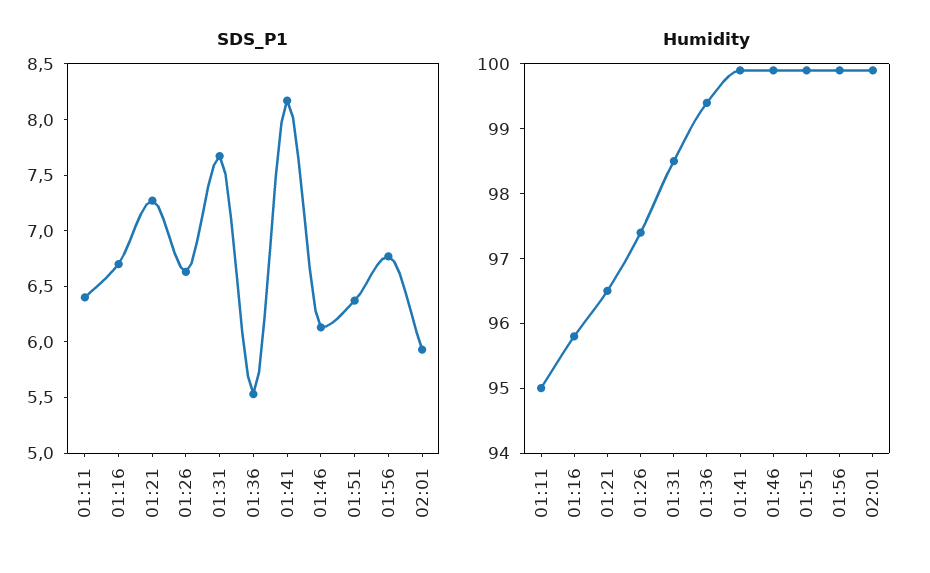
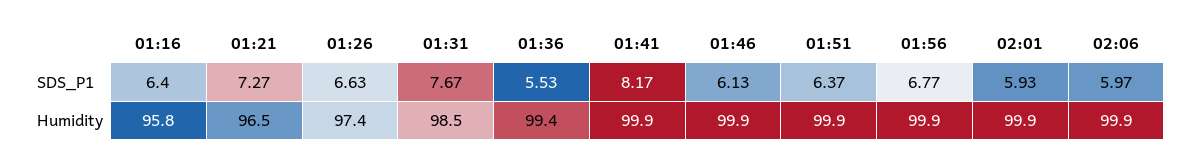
SDS_P1, 01:11: 6.4 -> none
SDS_P1, 01:16: 6.7 -> 6.4
Humidity, 01:11: 95 -> none
SDS_P1, 02:06: none -> 5.97
Humidity, 02:06: none -> 99.9

